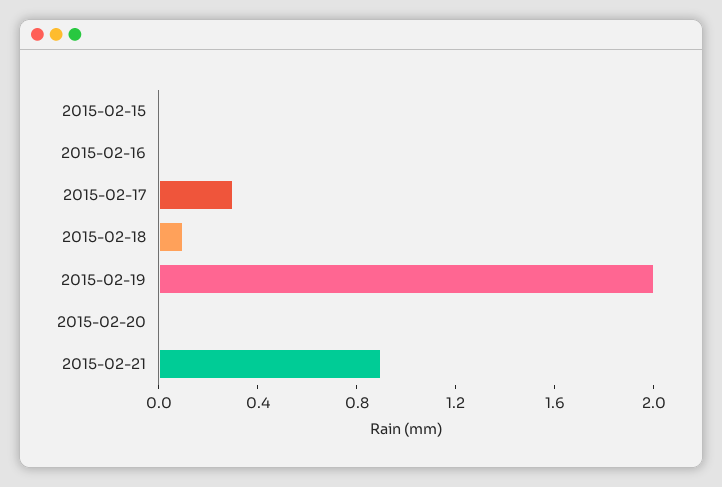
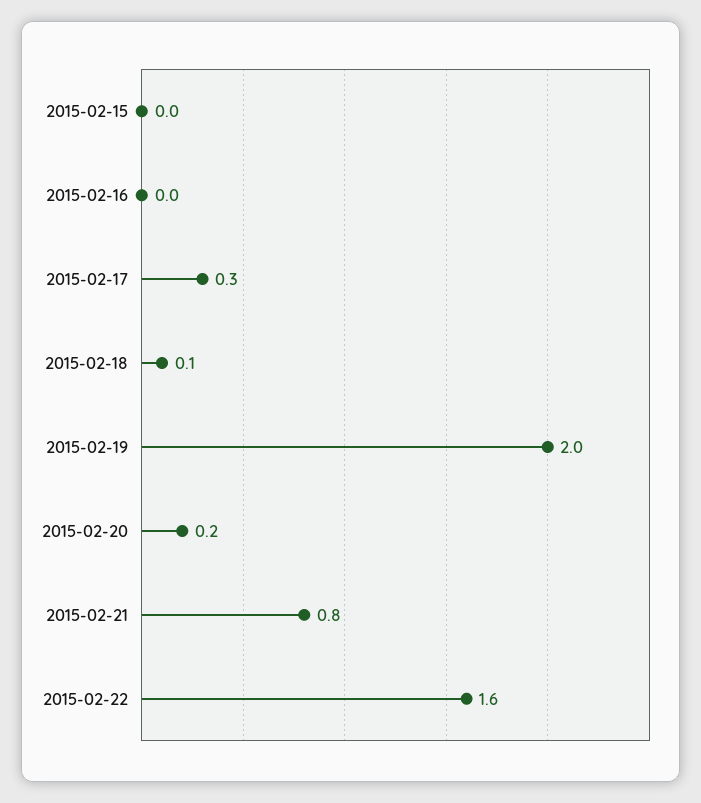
2015-02-20: 0 -> 0.2
2015-02-21: 0.9 -> 0.8
2015-02-22: none -> 1.6

